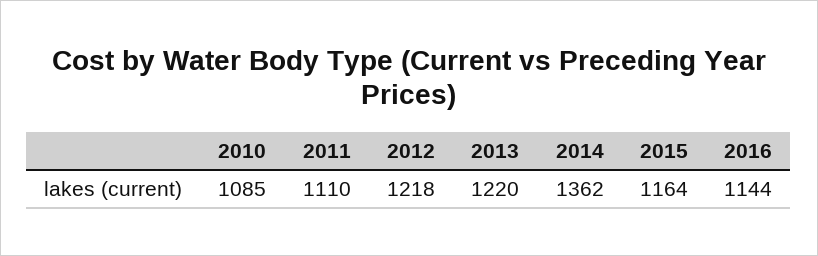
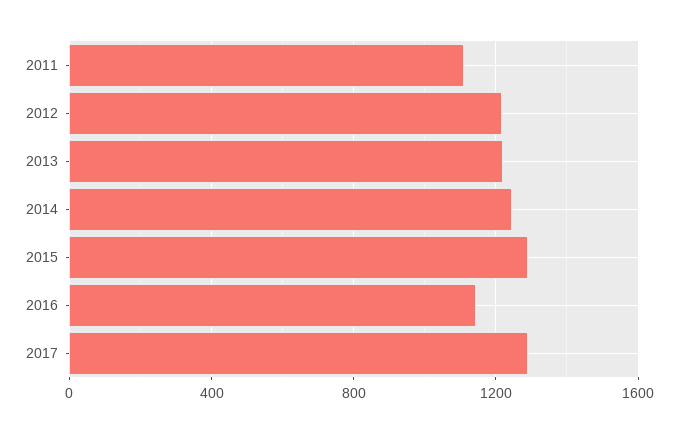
2010: 1085 -> none
2014: 1362 -> 1250
2015: 1164 -> 1300
2017: none -> 1300

